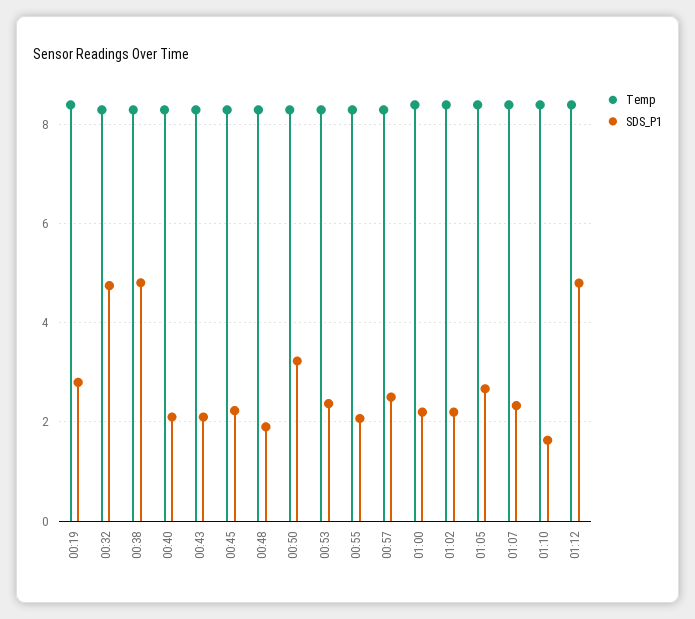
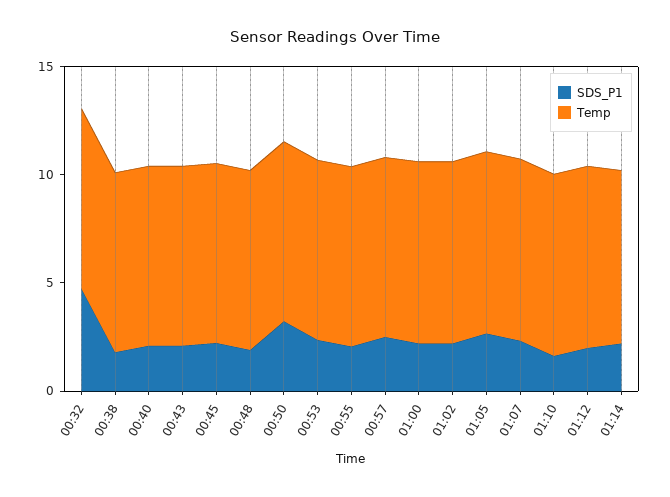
Temp, 00:19: 8.4 -> none
SDS_P1, 00:19: 2.8 -> none
SDS_P1, 00:38: 4.8 -> 2
SDS_P1, 01:12: 4.8 -> 2
SDS_P1, 01:14: none -> 2
Temp, 01:14: none -> 8

